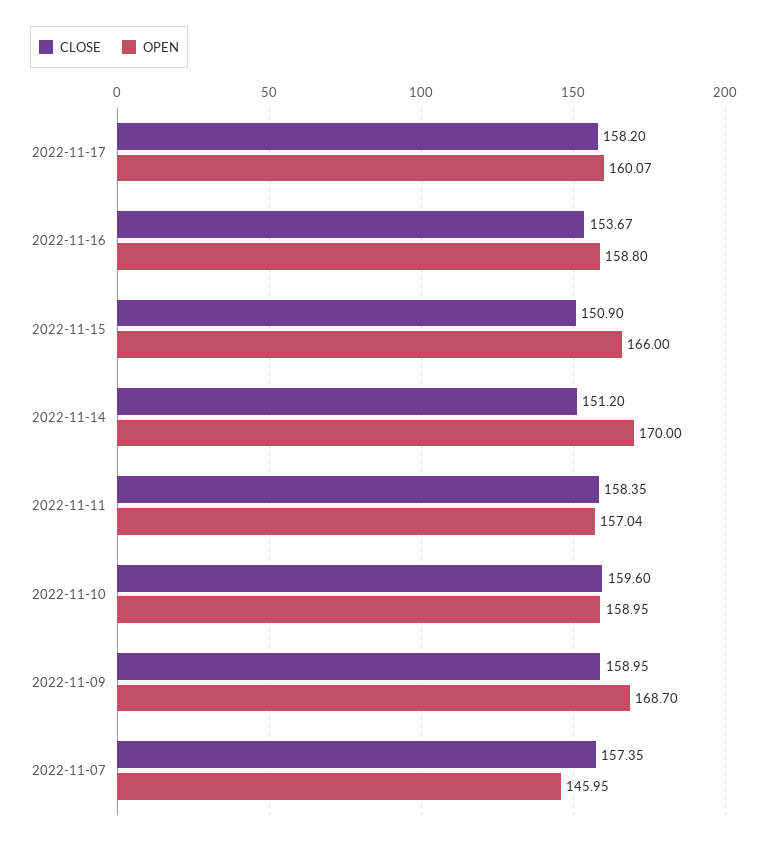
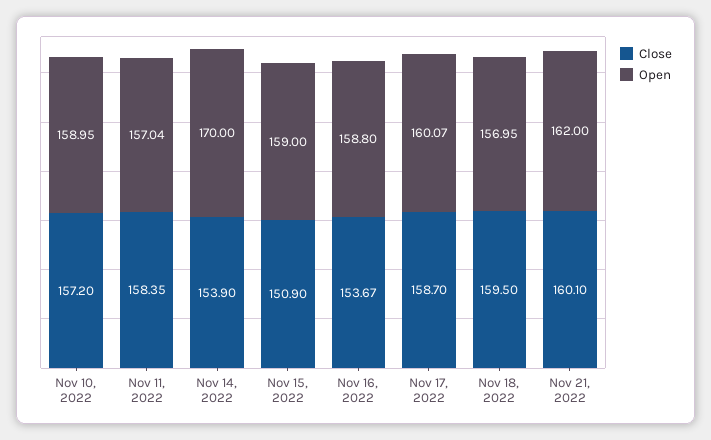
CLOSE, 2022-11-17: 158.2 -> 158.7
OPEN, 2022-11-15: 166 -> 159
CLOSE, 2022-11-14: 151.2 -> 153.9
CLOSE, 2022-11-10: 159.6 -> 157.2
CLOSE, 2022-11-09: 158.95 -> none
OPEN, 2022-11-09: 168.7 -> none
CLOSE, 2022-11-07: 157.35 -> none
OPEN, 2022-11-07: 145.95 -> none
CLOSE, Nov 18, 2022: none -> 159.5
OPEN, Nov 18, 2022: none -> 156.95
CLOSE, Nov 21, 2022: none -> 160.1
OPEN, Nov 21, 2022: none -> 162

